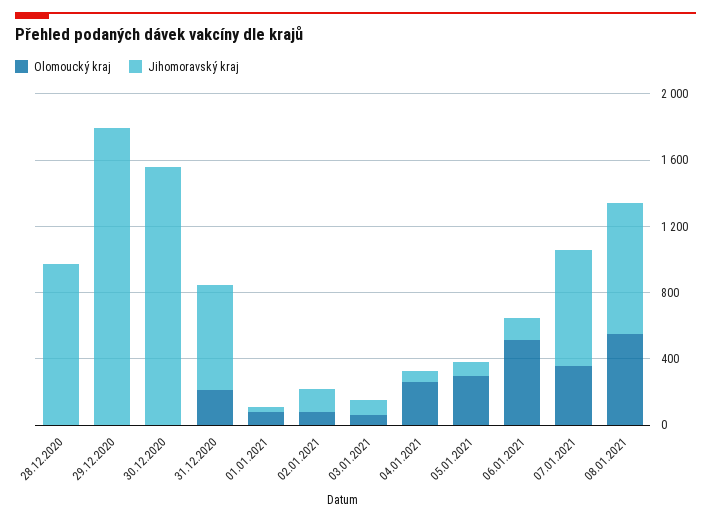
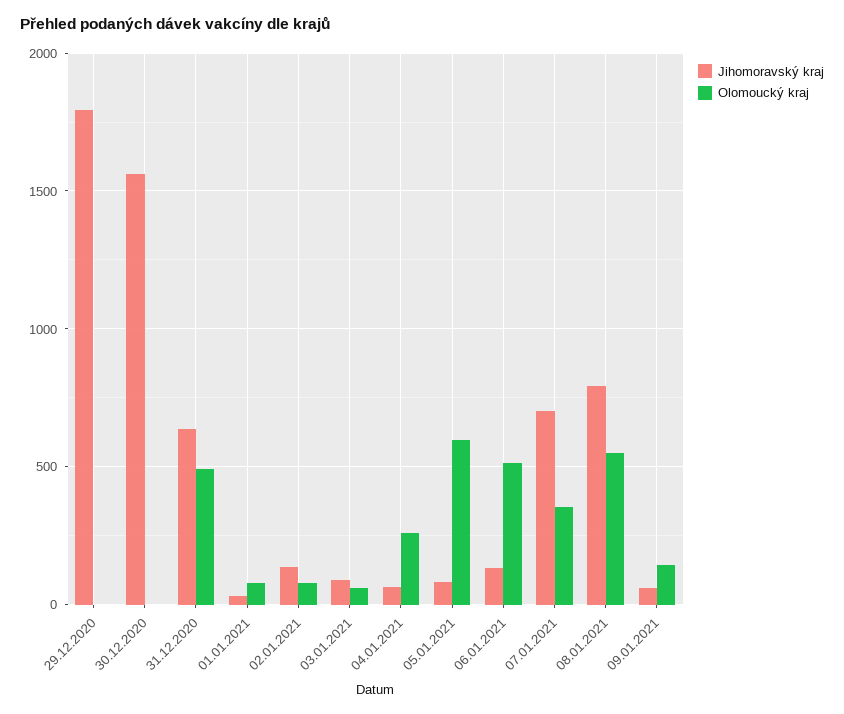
Olomoucký kraj, 28.12.2020: 0 -> none
Jihomoravský kraj, 28.12.2020: 1000 -> none
Olomoucký kraj, 31.12.2020: 200 -> 500
Olomoucký kraj, 05.01.2021: 300 -> 600
Jihomoravský kraj, 09.01.2021: none -> 50
Olomoucký kraj, 09.01.2021: none -> 150

